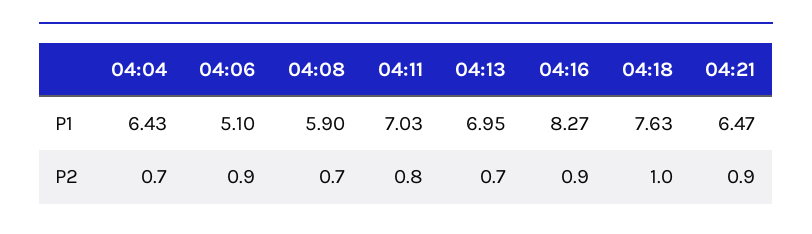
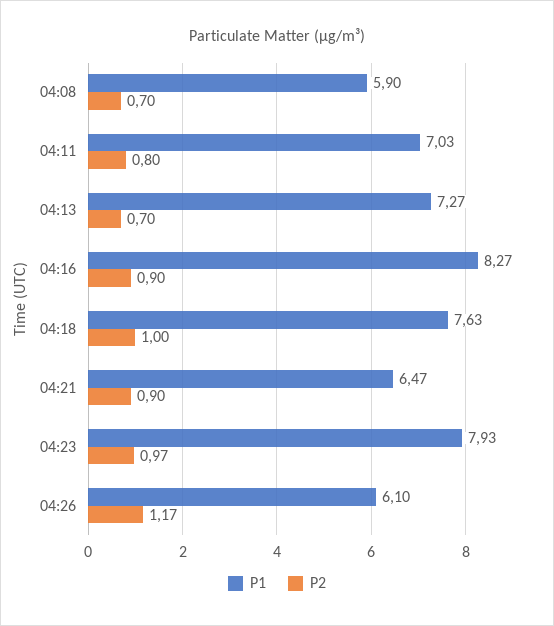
P1, 04:04: 6.43 -> none
P1, 04:06: 5.1 -> none
P1, 04:13: 6.95 -> 7.27
P2, 04:04: 0.7 -> none
P2, 04:06: 0.9 -> none
P1, 04:23: none -> 7.93
P2, 04:23: none -> 0.97
P1, 04:26: none -> 6.1
P2, 04:26: none -> 1.17

